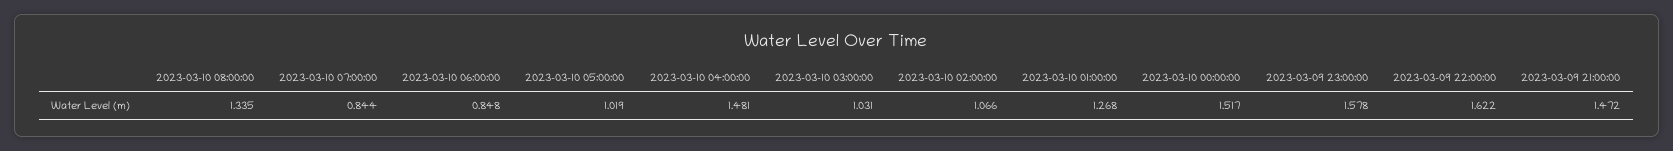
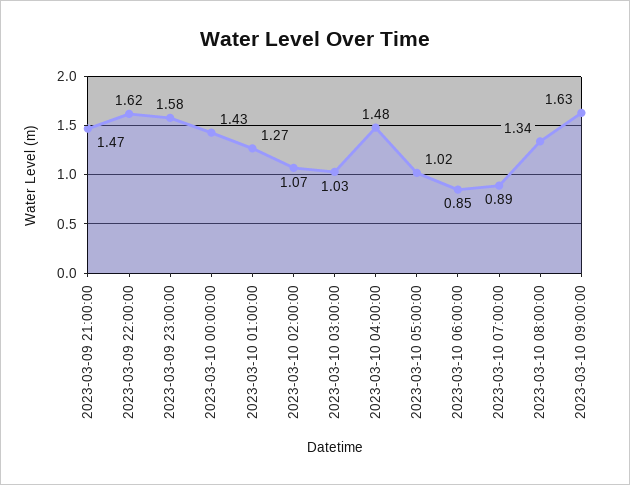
2023-03-10 07:00:00: 0.844 -> 0.89
2023-03-10 00:00:00: 1.517 -> 1.43
2023-03-10 09:00:00: none -> 1.63

